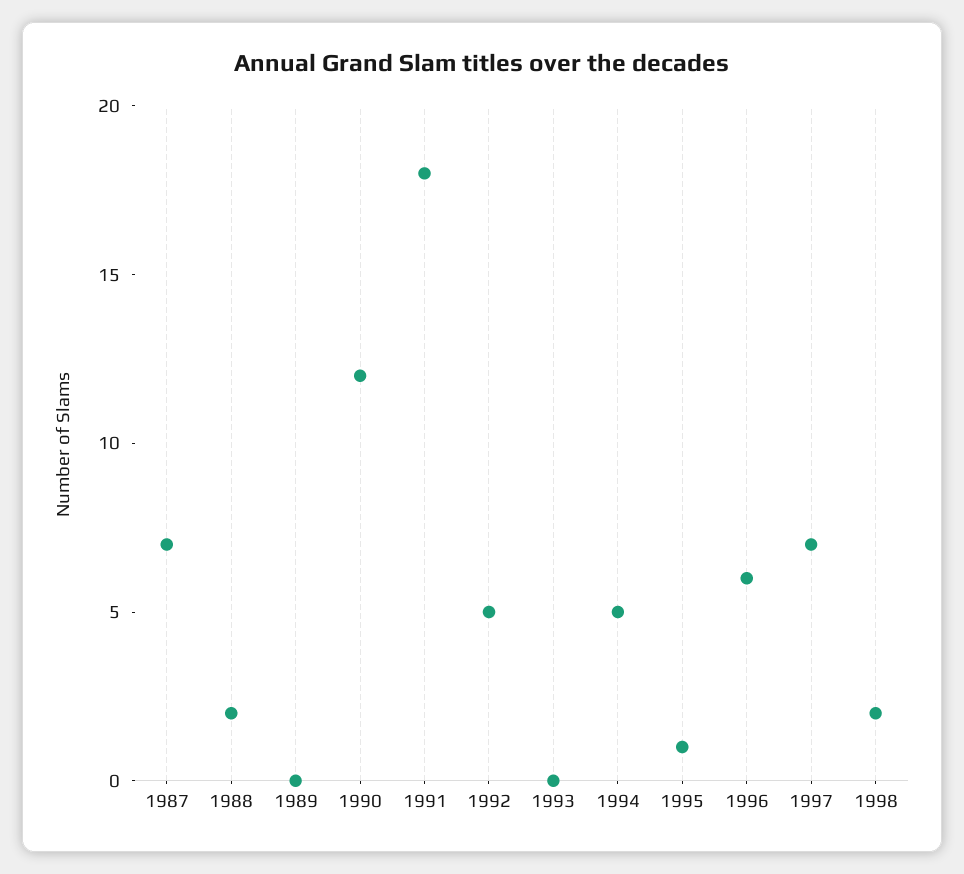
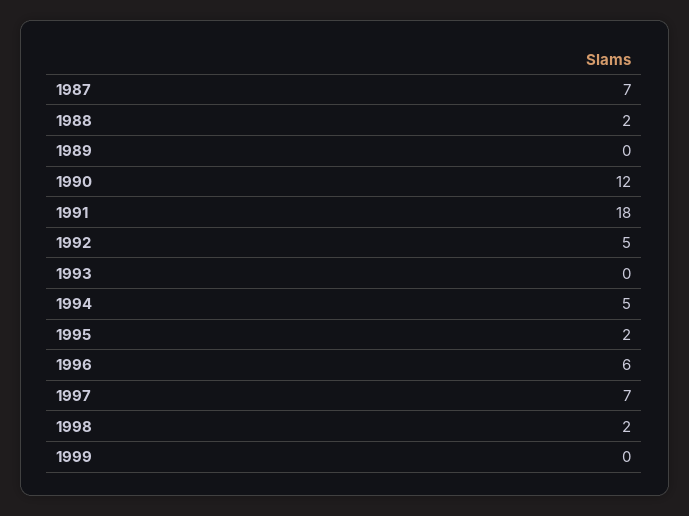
1995: 1 -> 2
1999: none -> 0

